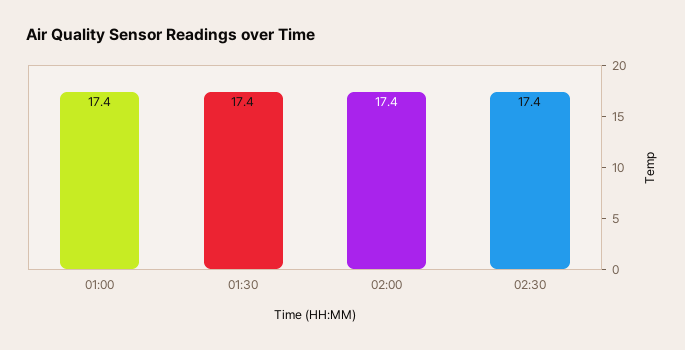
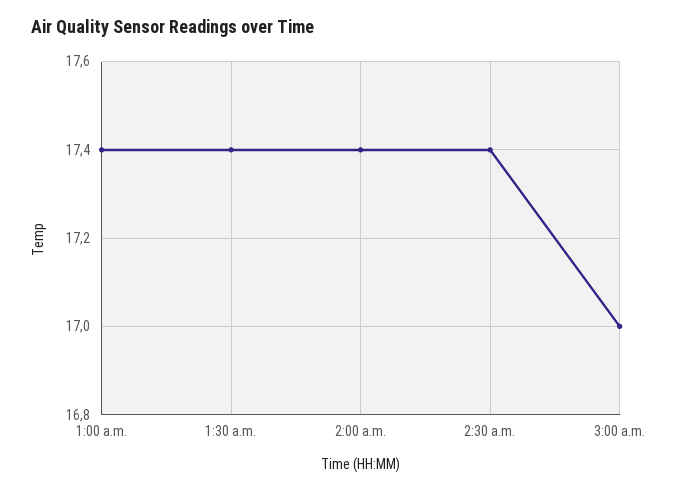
3:00 a.m.: none -> 17

